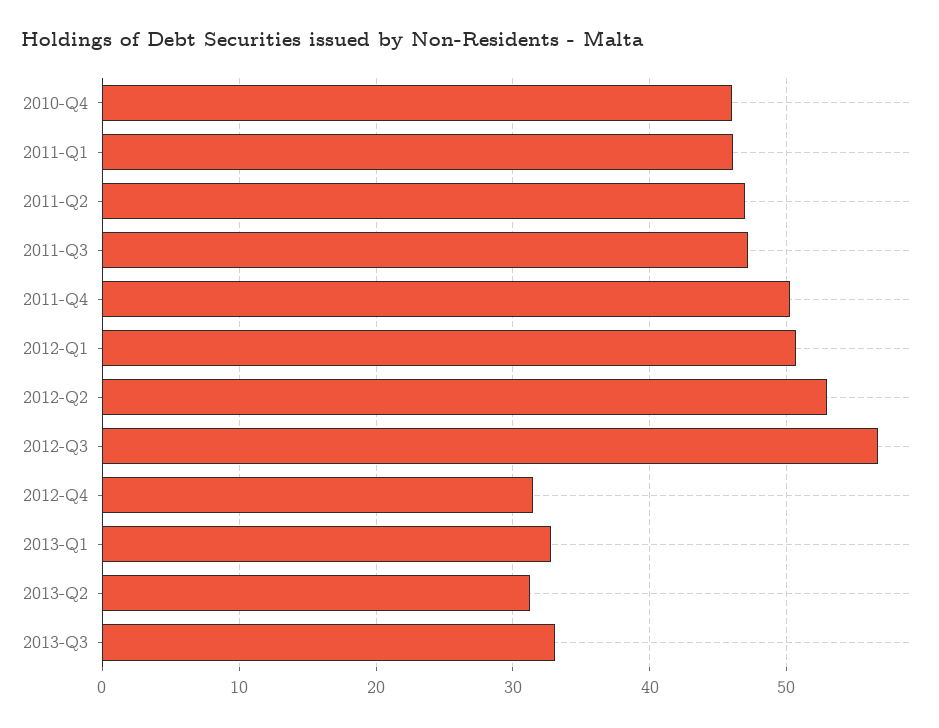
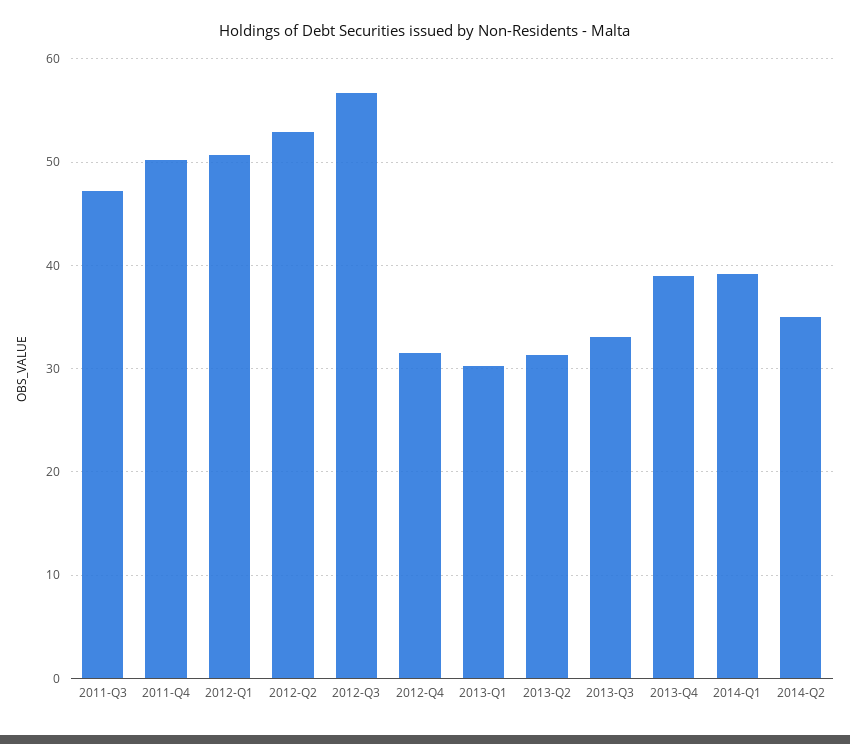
2010-Q4: 46 -> none
2011-Q1: 46 -> none
2011-Q2: 47 -> none
2013-Q1: 33 -> 30
2013-Q4: none -> 39
2014-Q1: none -> 39
2014-Q2: none -> 35

